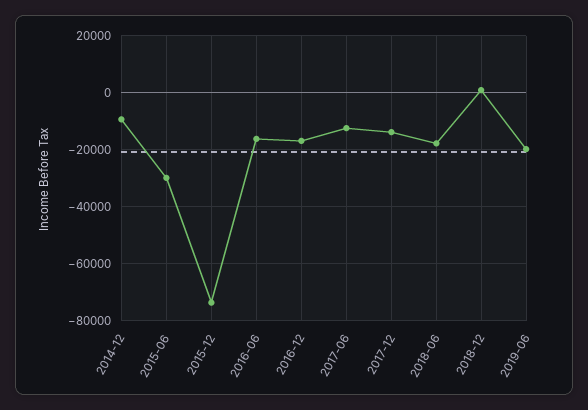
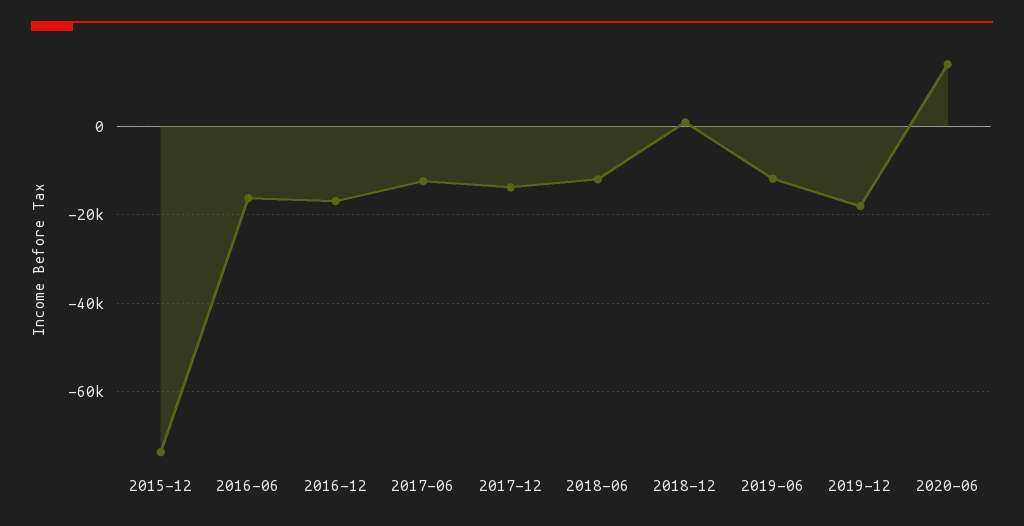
2014-12: -10000 -> none
2015-06: -30000 -> none
2018-06: -17500 -> -12000
2019-06: -20000 -> -12000
2019-12: none -> -18000
2020-06: none -> 14000

